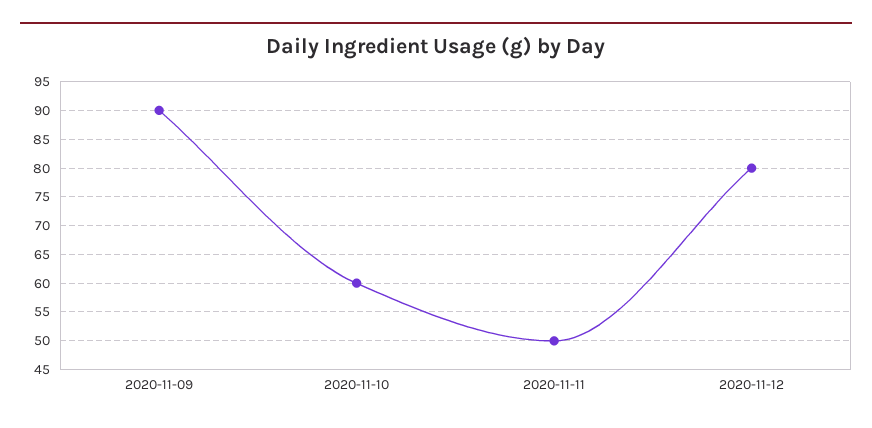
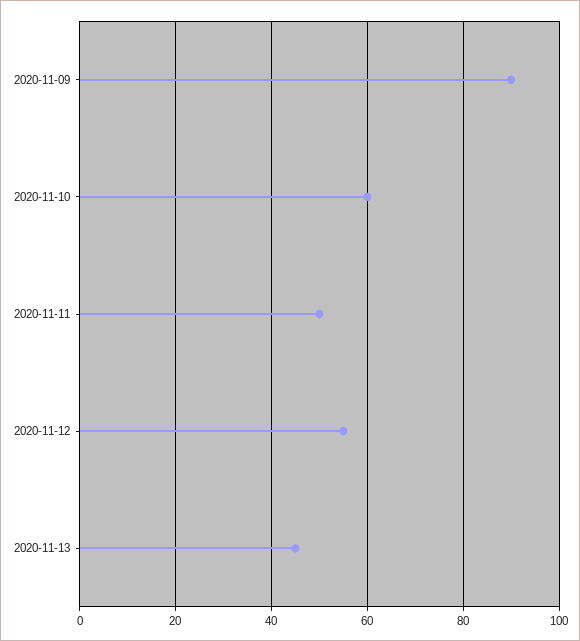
2020-11-12: 80 -> 55
2020-11-13: none -> 45

